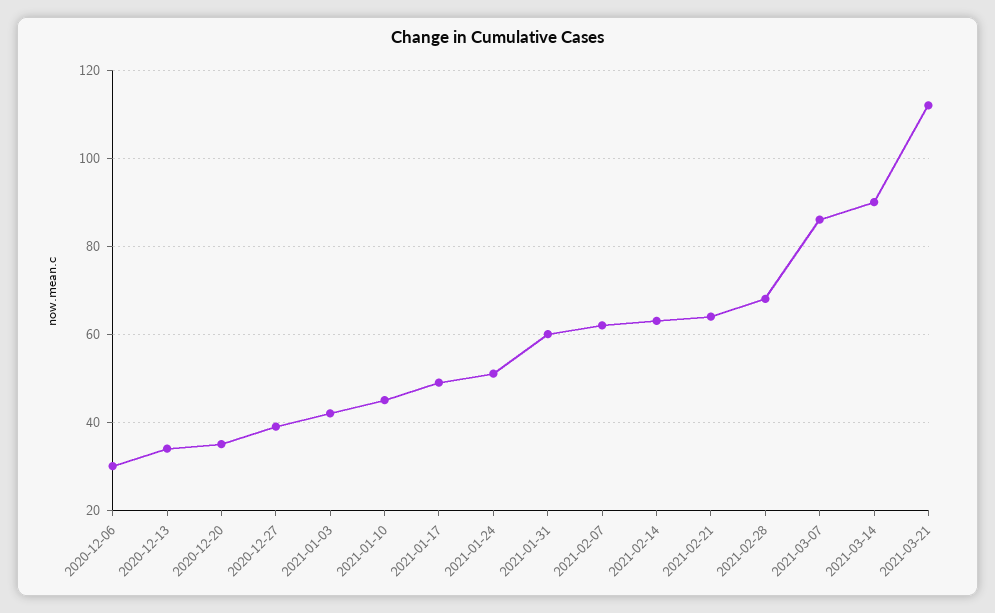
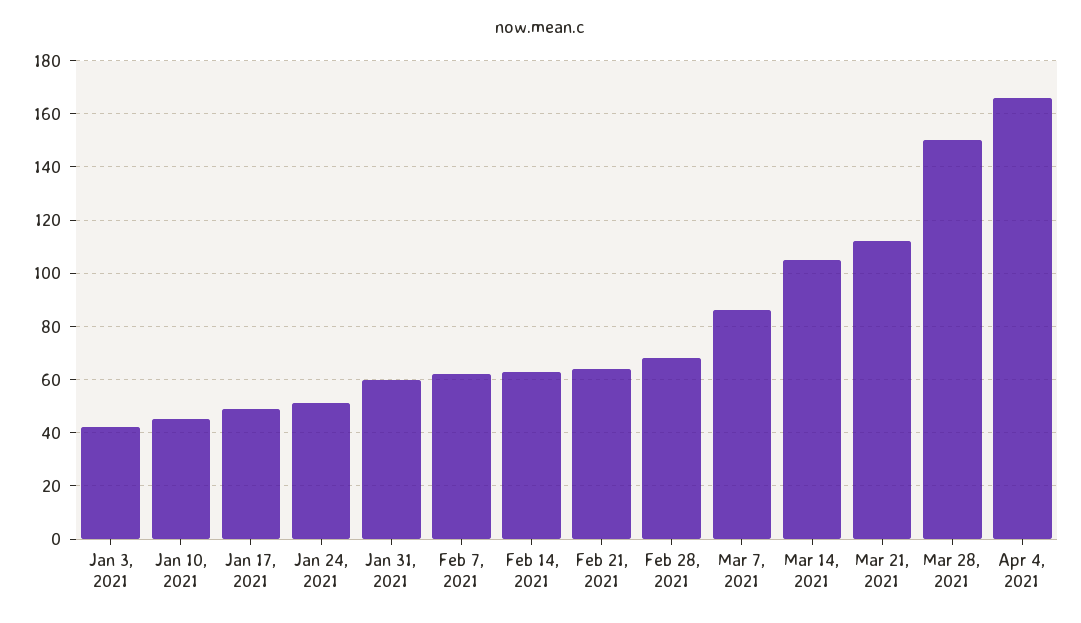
2020-12-06: 30 -> none
2020-12-13: 35 -> none
2020-12-20: 35 -> none
2020-12-27: 40 -> none
2021-03-14: 90 -> 105
Mar 28, 2021: none -> 150
Apr 4, 2021: none -> 165

